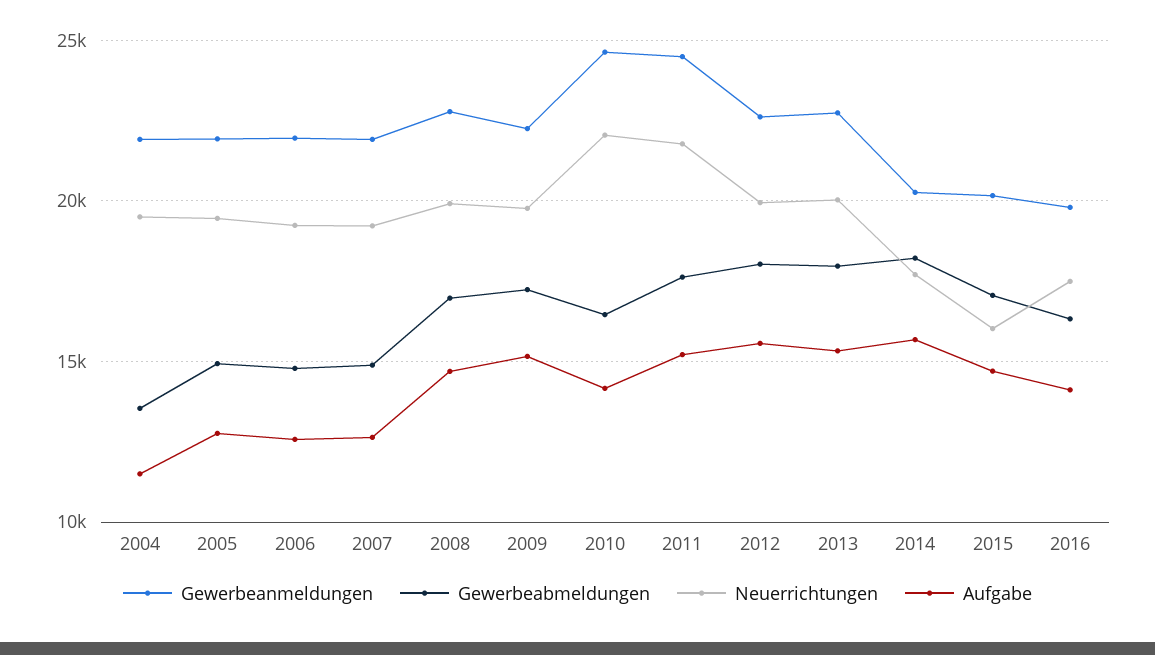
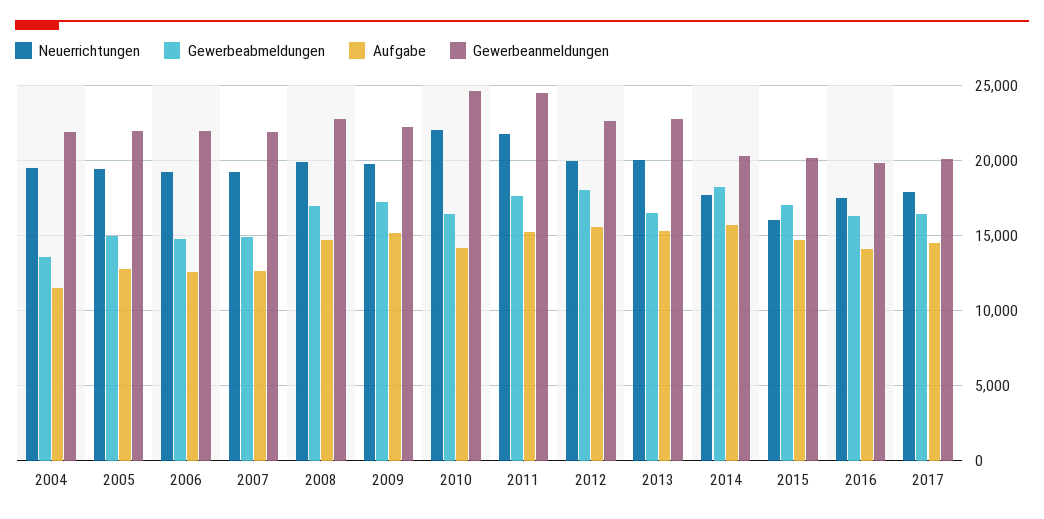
Gewerbeabmeldungen, 2013: 18000 -> 16500
Neuerrichtungen, 2017: none -> 18000
Gewerbeabmeldungen, 2017: none -> 16500
Aufgabe, 2017: none -> 14500
Gewerbeanmeldungen, 2017: none -> 20000

